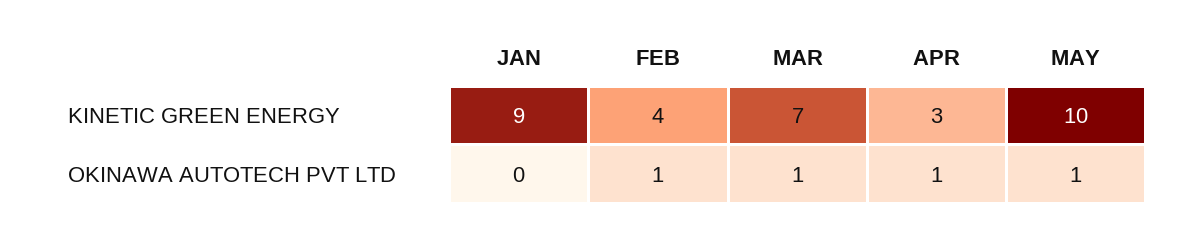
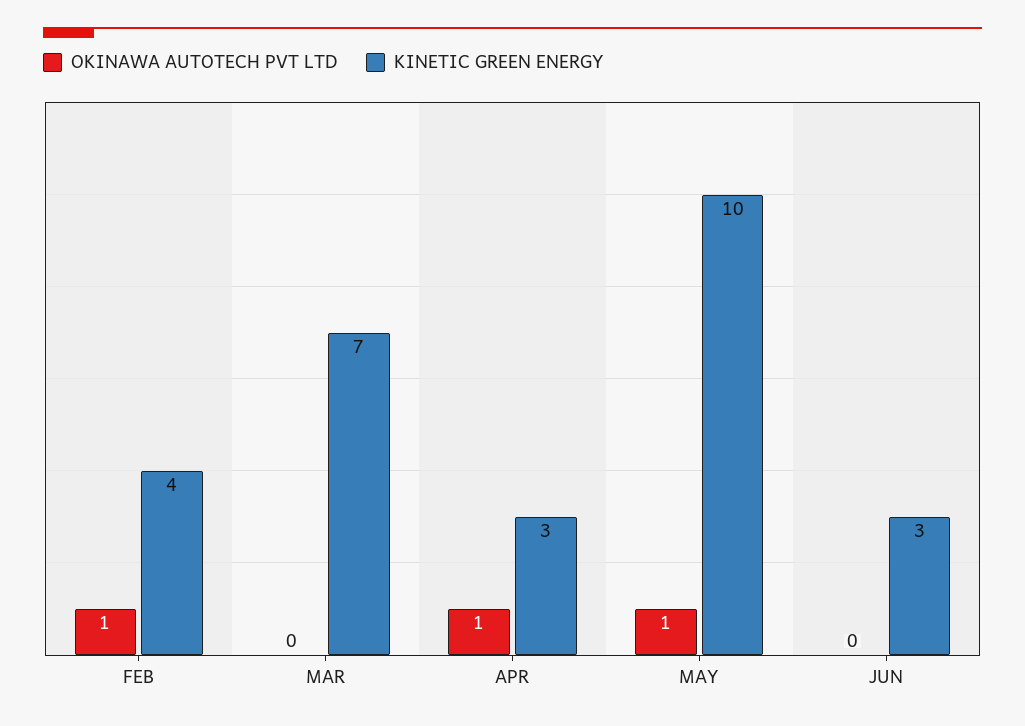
KINETIC GREEN ENERGY, JAN: 9 -> none
OKINAWA AUTOTECH PVT LTD, JAN: 0 -> none
OKINAWA AUTOTECH PVT LTD, MAR: 1 -> 0
OKINAWA AUTOTECH PVT LTD, JUN: none -> 0
KINETIC GREEN ENERGY, JUN: none -> 3

